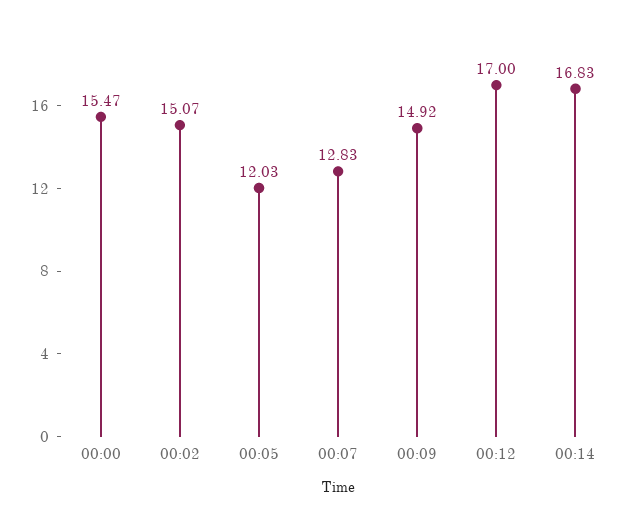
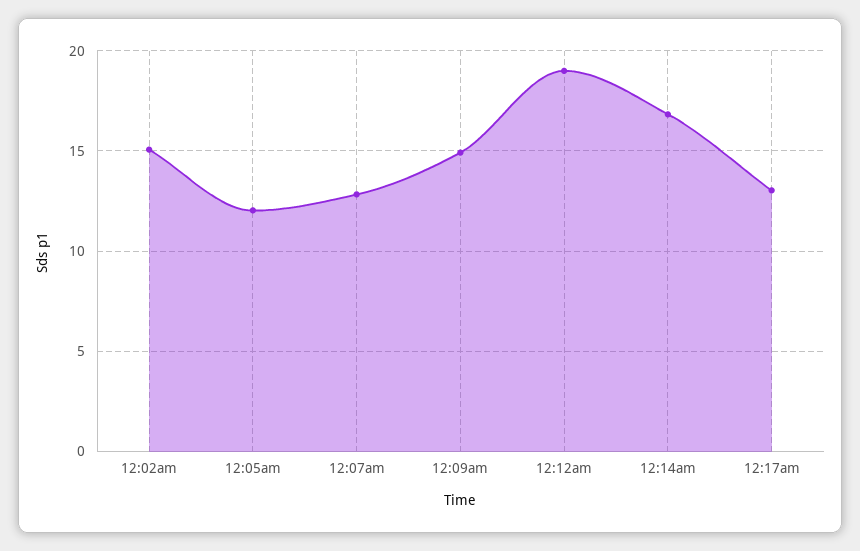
00:00: 15.47 -> none
00:12: 17 -> 19
12:17am: none -> 13

